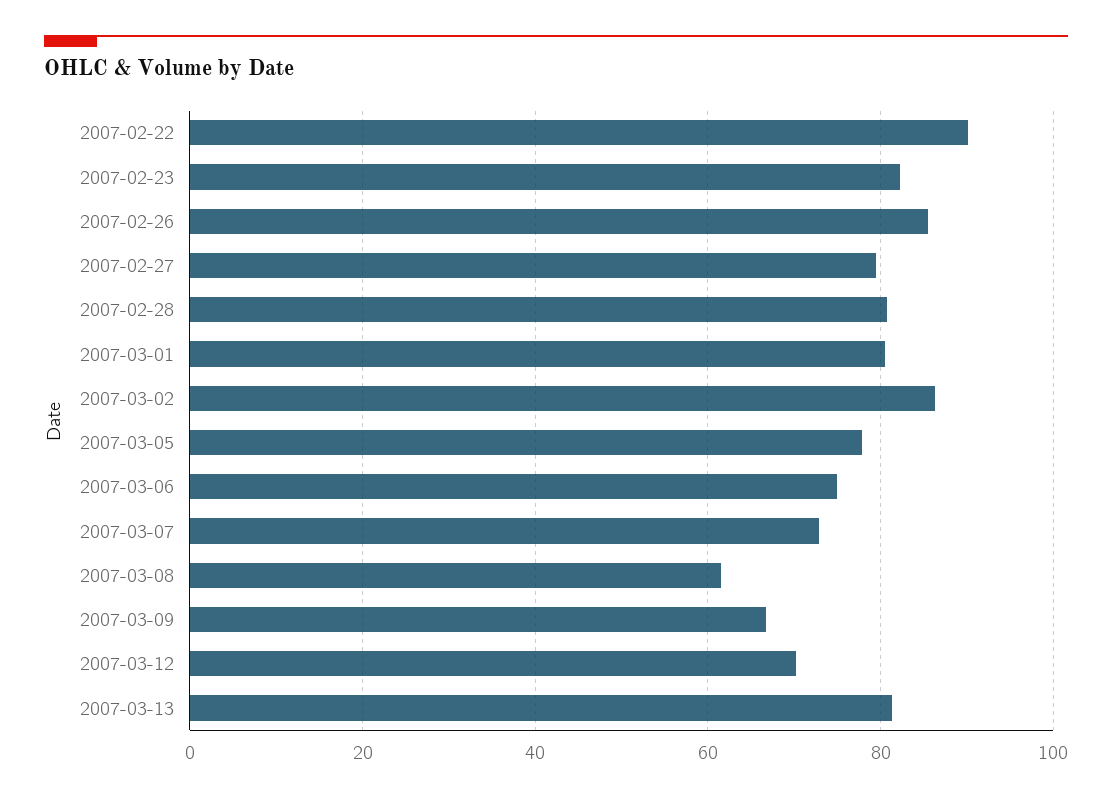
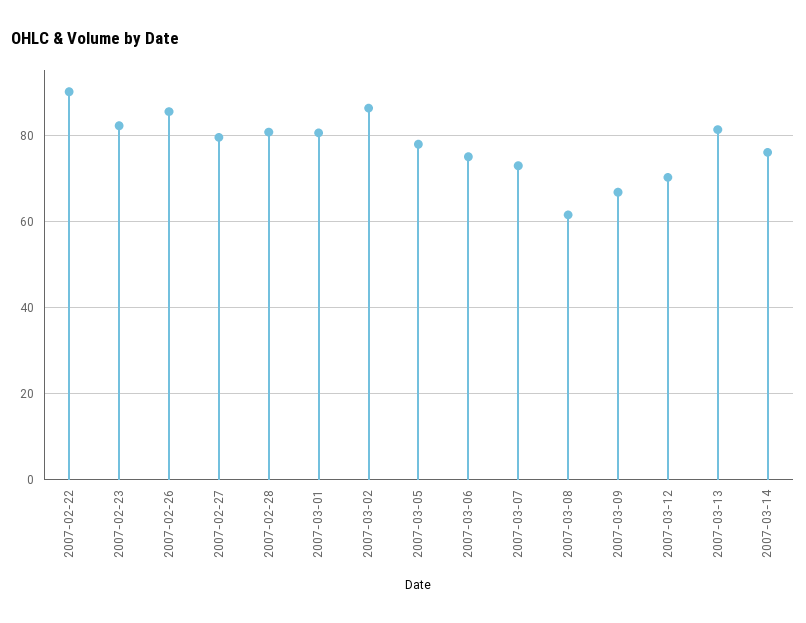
2007-03-14: none -> 76

